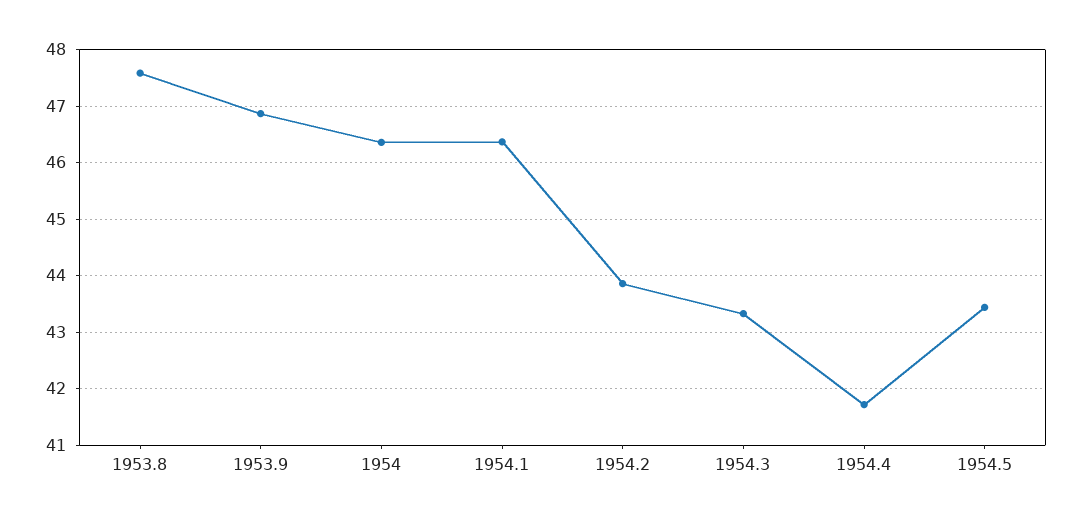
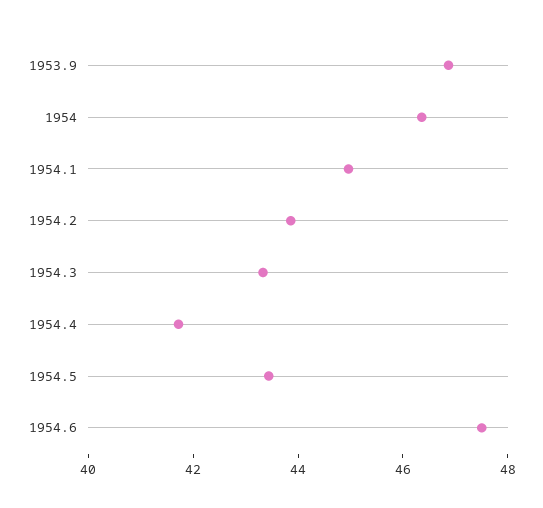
1953.8: 47.6 -> none
1954.1: 46.4 -> 45
1954.6: none -> 47.5

